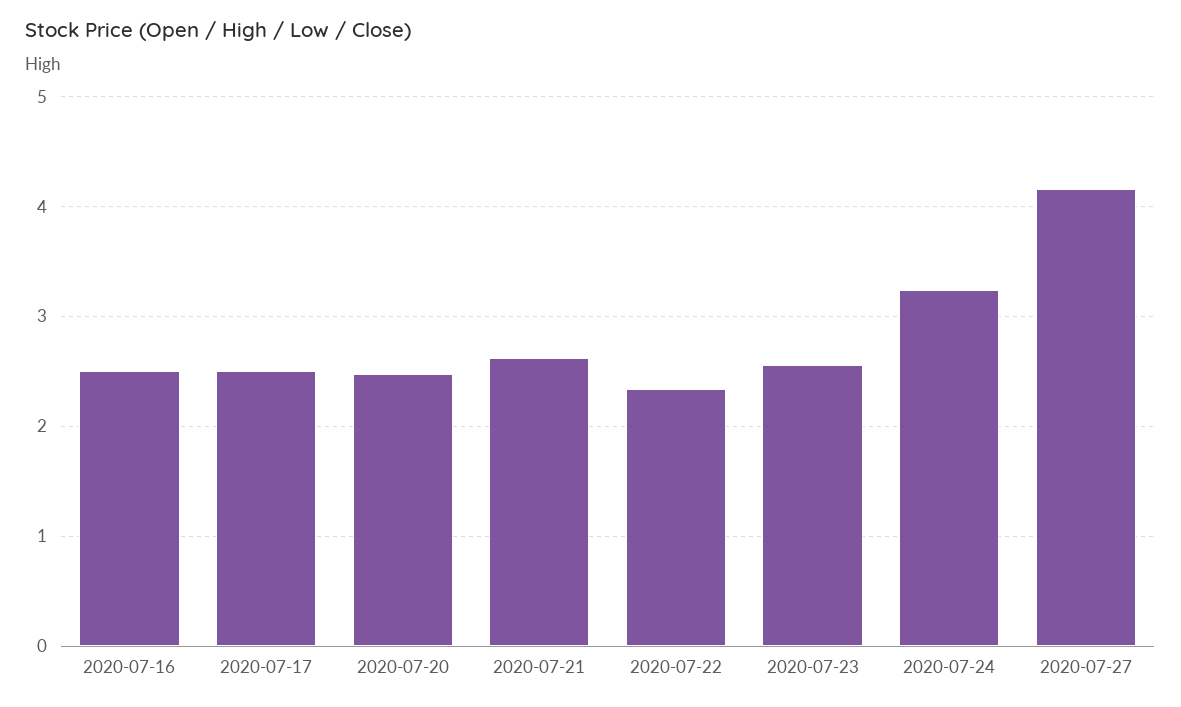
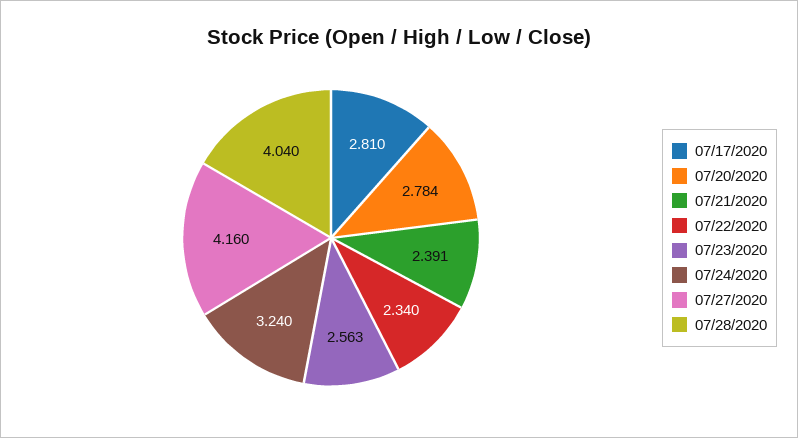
2020-07-16: 2.5 -> none
2020-07-17: 2.5 -> 2.81
2020-07-20: 2.5 -> 2.784
2020-07-21: 2.6 -> 2.391
07/28/2020: none -> 4.04

